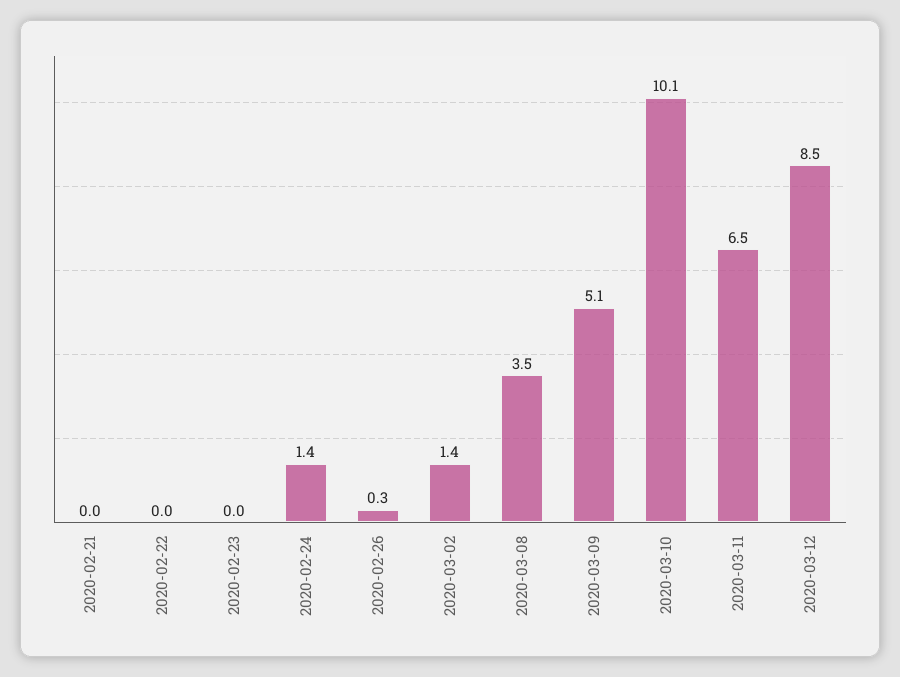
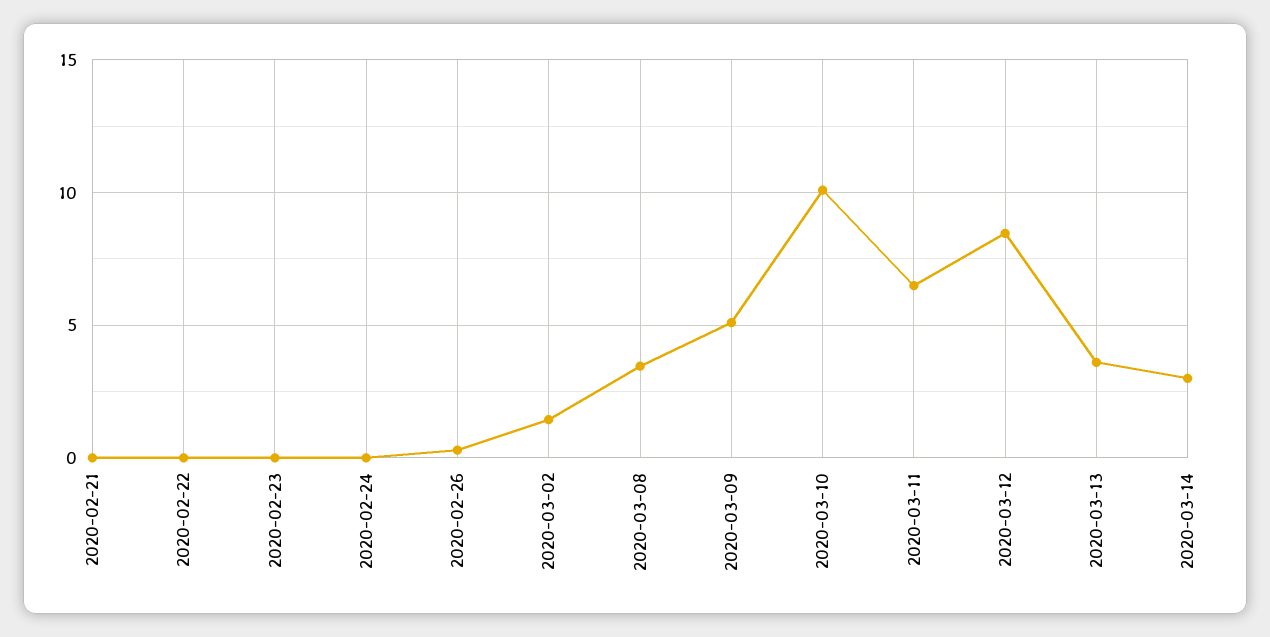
2020-02-24: 1.4 -> 0
2020-03-13: none -> 3.5
2020-03-14: none -> 3

